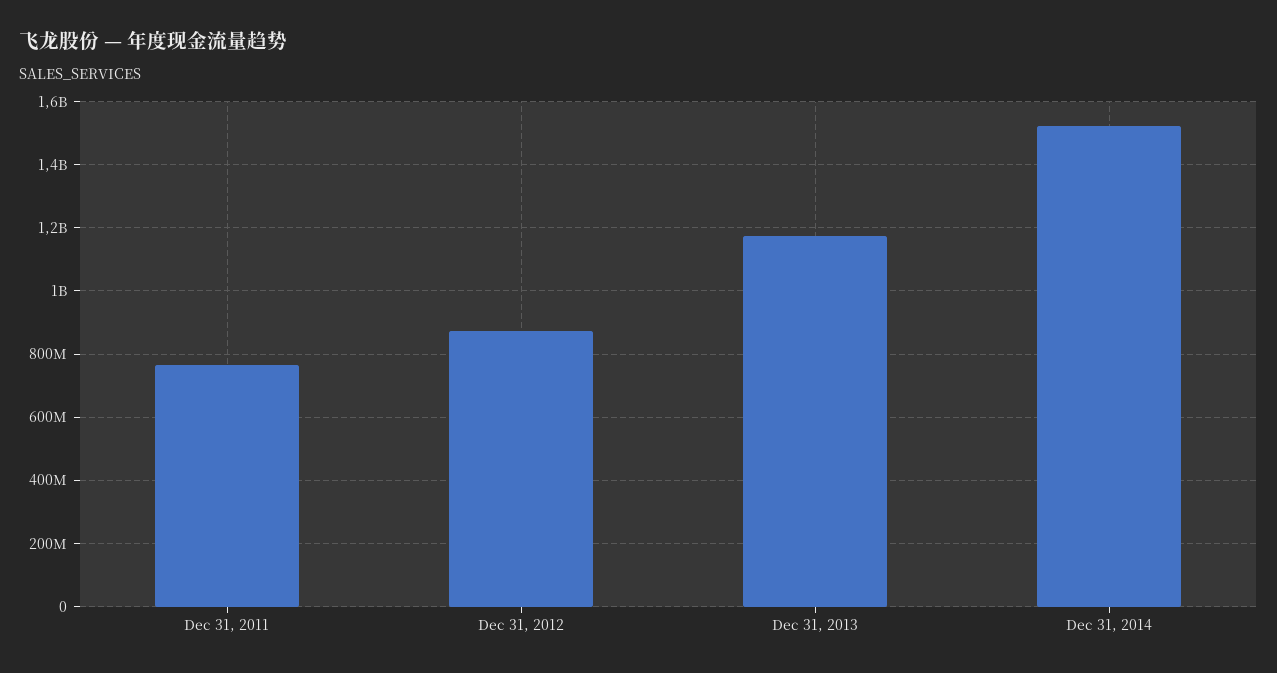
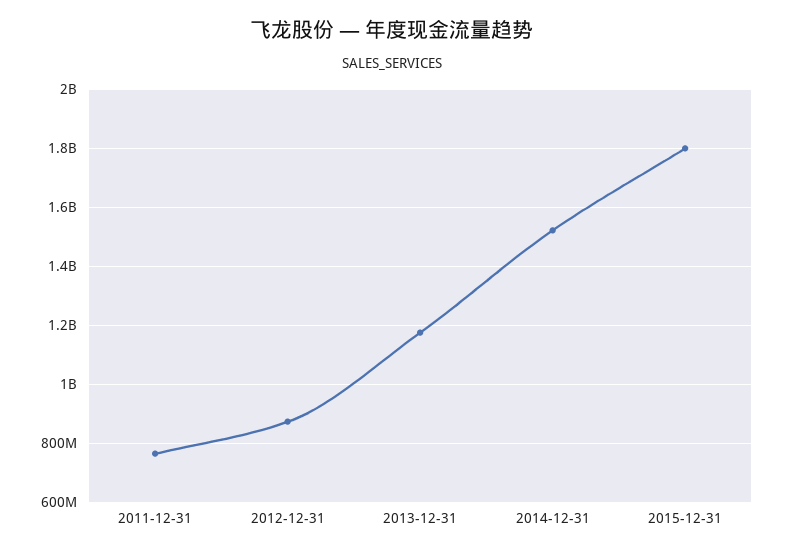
2015-12-31: none -> 1800000000

